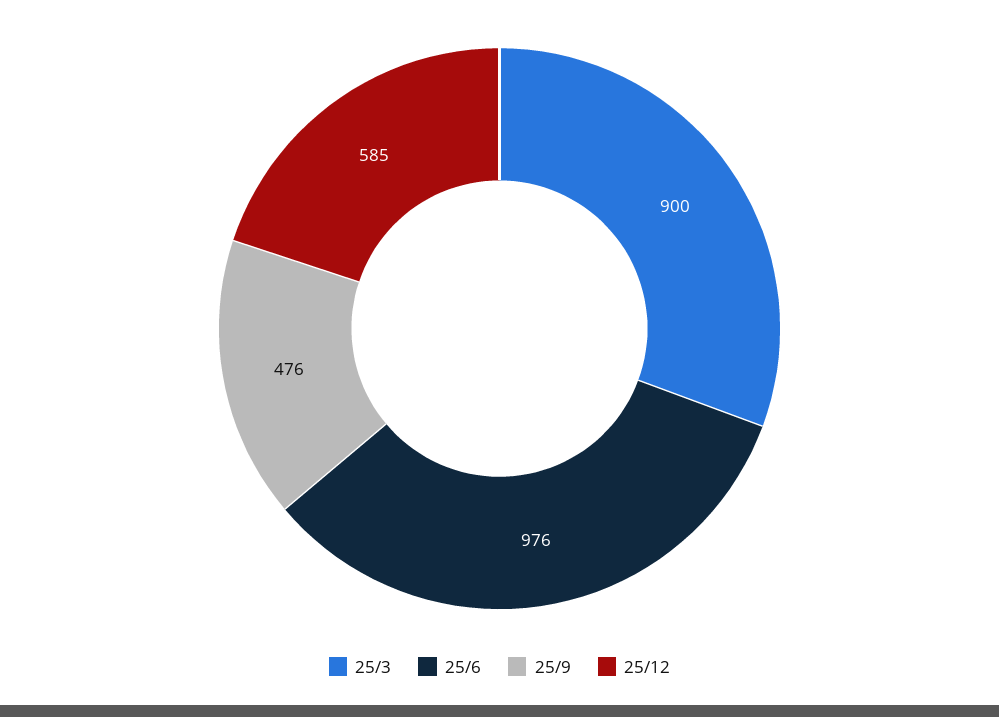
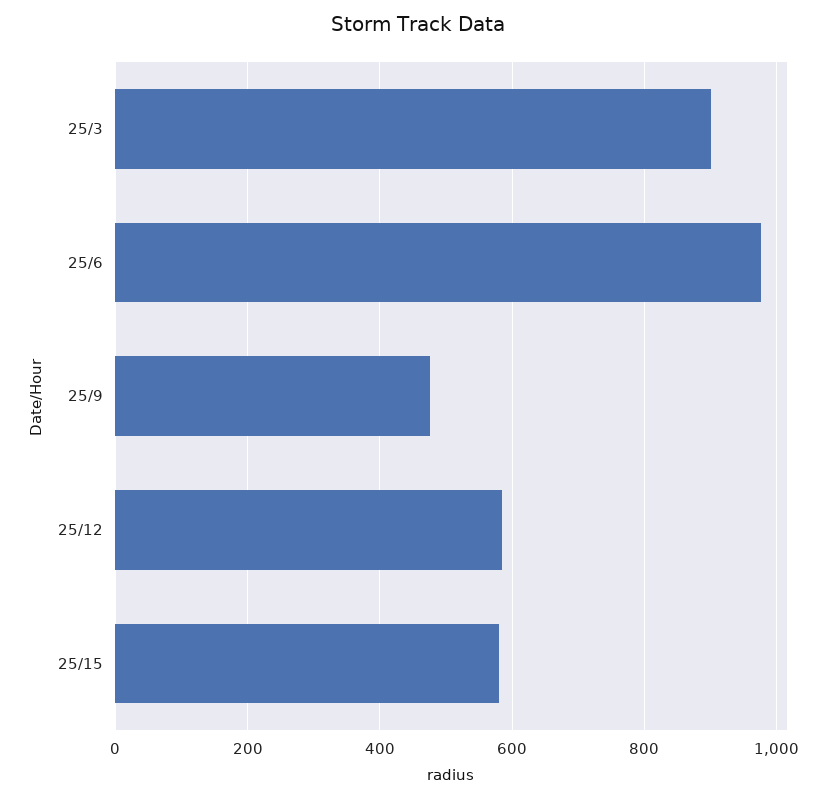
25/15: none -> 580

